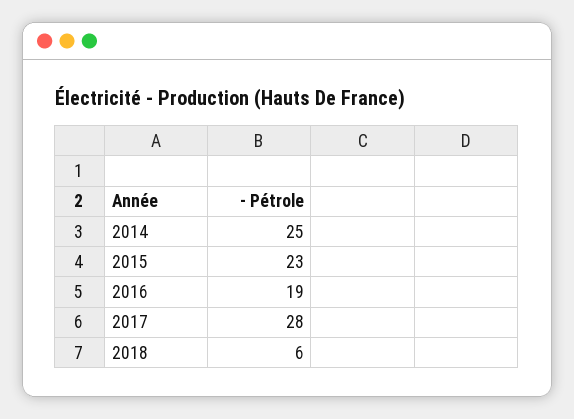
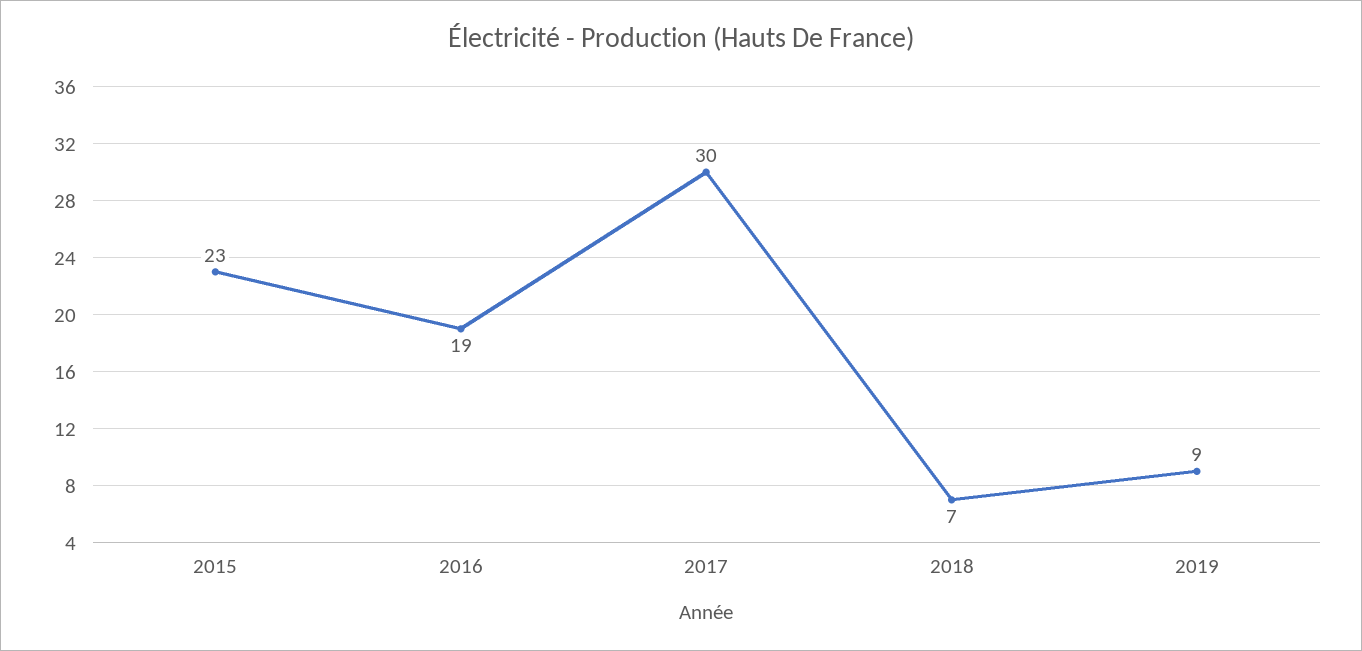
2014: 25 -> none
2017: 28 -> 30
2018: 6 -> 7
2019: none -> 9

